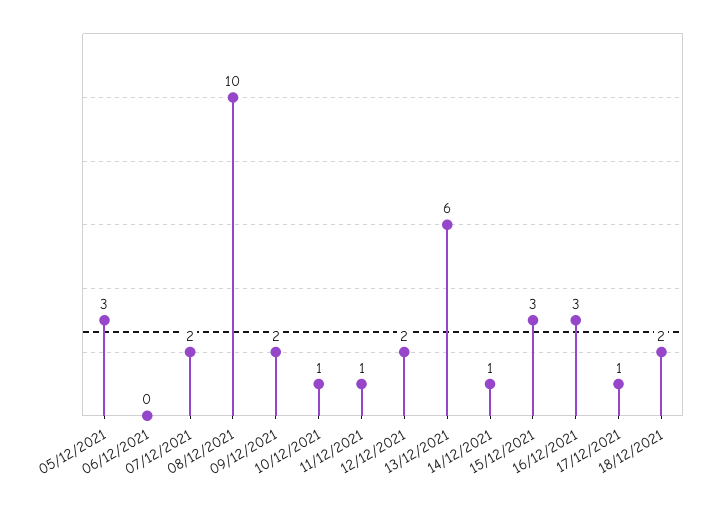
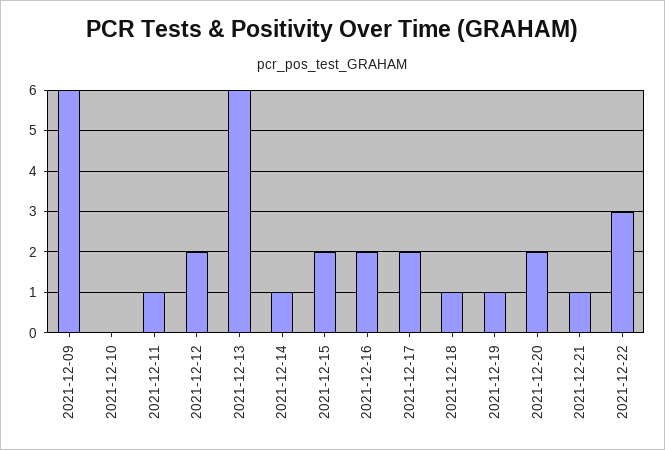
05/12/2021: 3 -> none
06/12/2021: 0 -> none
07/12/2021: 2 -> none
08/12/2021: 10 -> none
09/12/2021: 2 -> 6
10/12/2021: 1 -> 0
15/12/2021: 3 -> 2
16/12/2021: 3 -> 2
17/12/2021: 1 -> 2
18/12/2021: 2 -> 1
2021-12-19: none -> 1
2021-12-20: none -> 2
2021-12-21: none -> 1
2021-12-22: none -> 3

